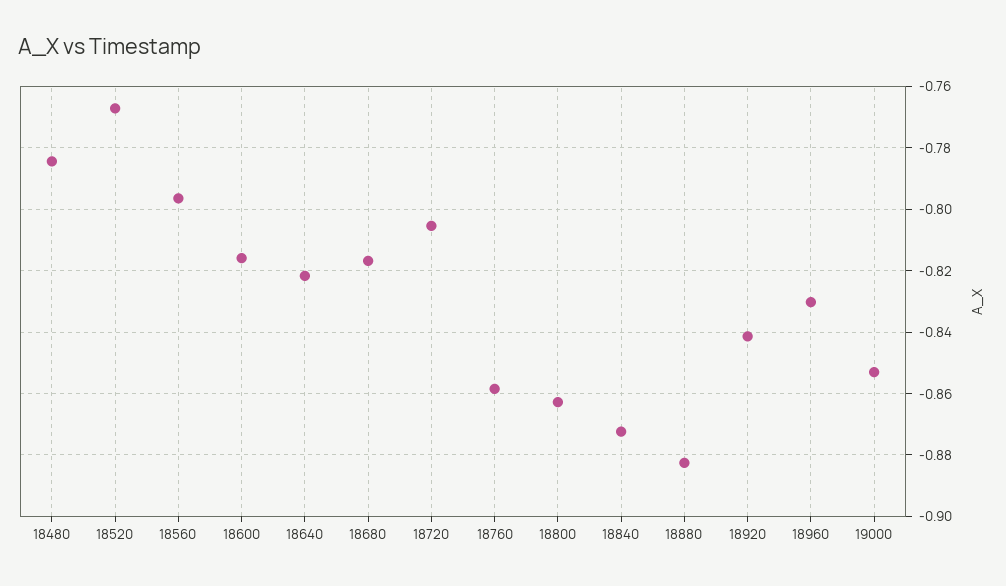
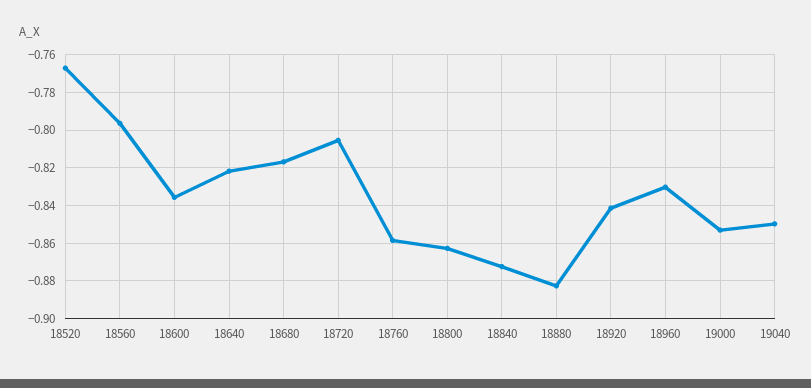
18480: -0.784 -> none
18600: -0.816 -> -0.835
19040: none -> -0.85

